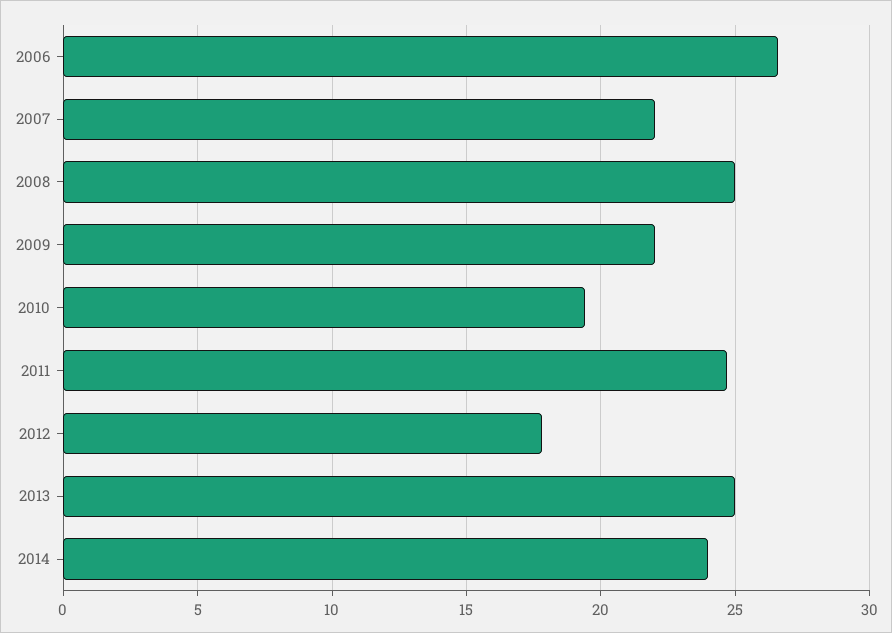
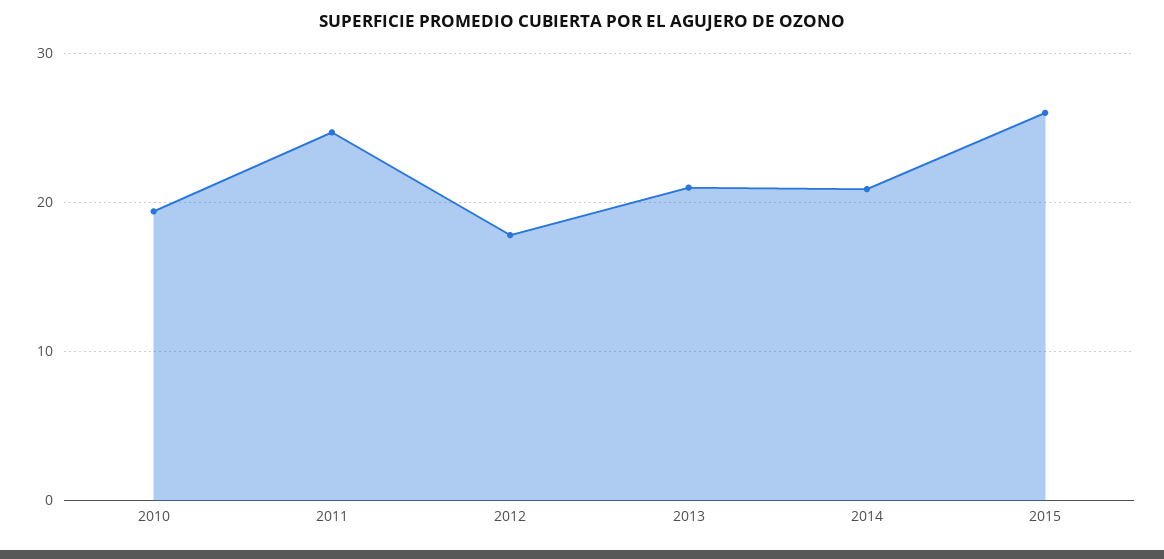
2006: 26.5 -> none
2007: 22 -> none
2008: 25 -> none
2009: 22 -> none
2013: 25 -> 21
2014: 24 -> 21
2015: none -> 26

